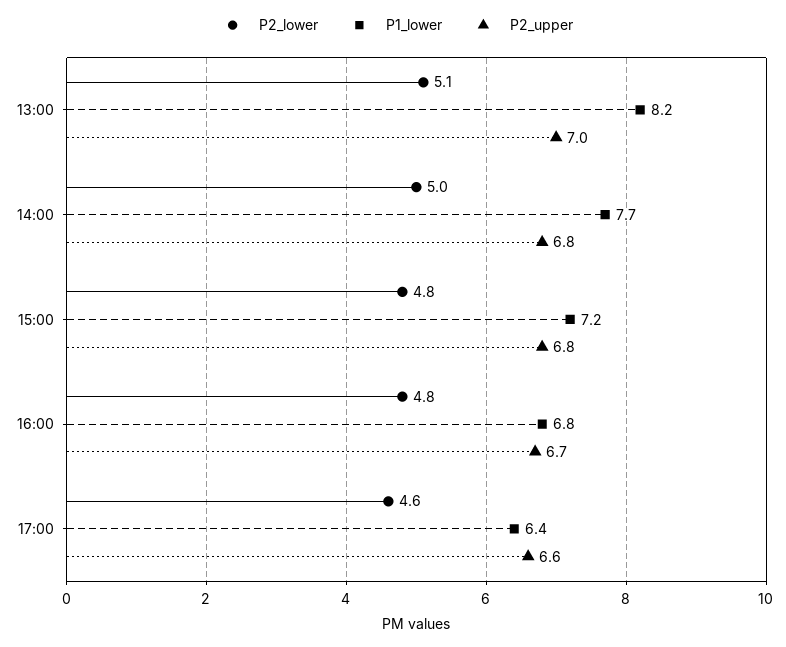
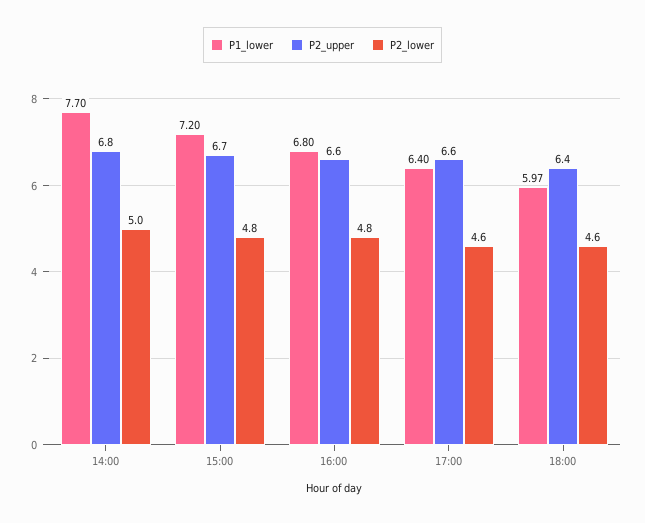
P2_lower, 13:00: 5.1 -> none
P1_lower, 13:00: 8.2 -> none
P2_upper, 13:00: 7 -> none
P2_upper, 15:00: 6.8 -> 6.7
P2_upper, 16:00: 6.7 -> 6.6
P1_lower, 18:00: none -> 5.97
P2_upper, 18:00: none -> 6.4
P2_lower, 18:00: none -> 4.6

